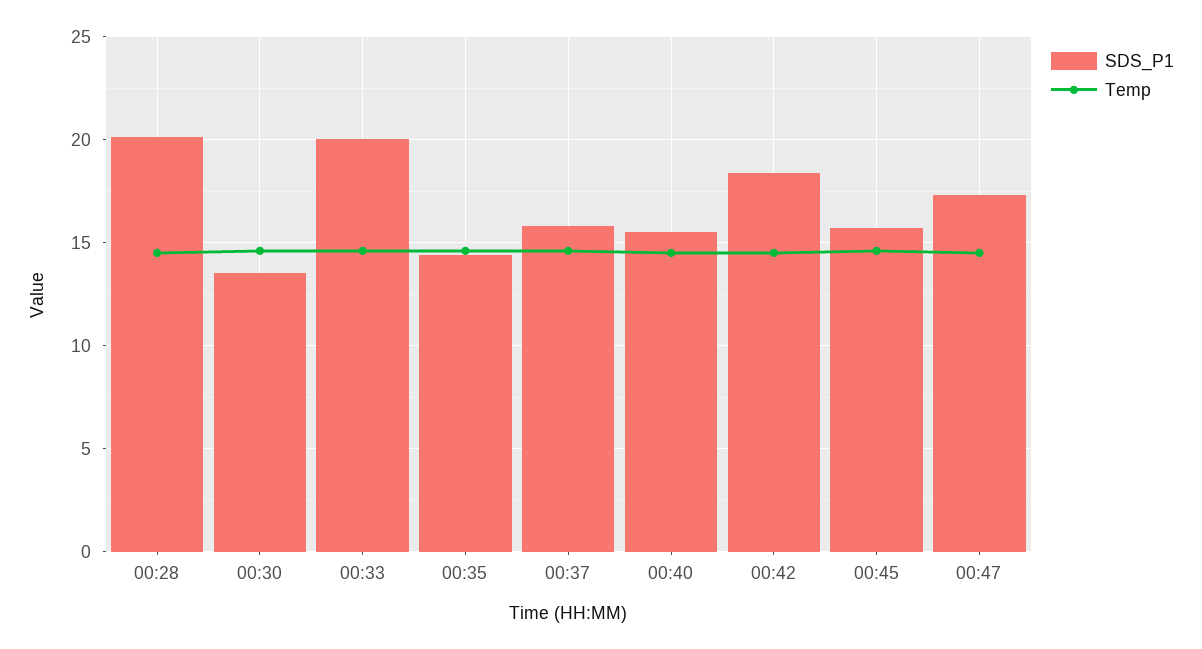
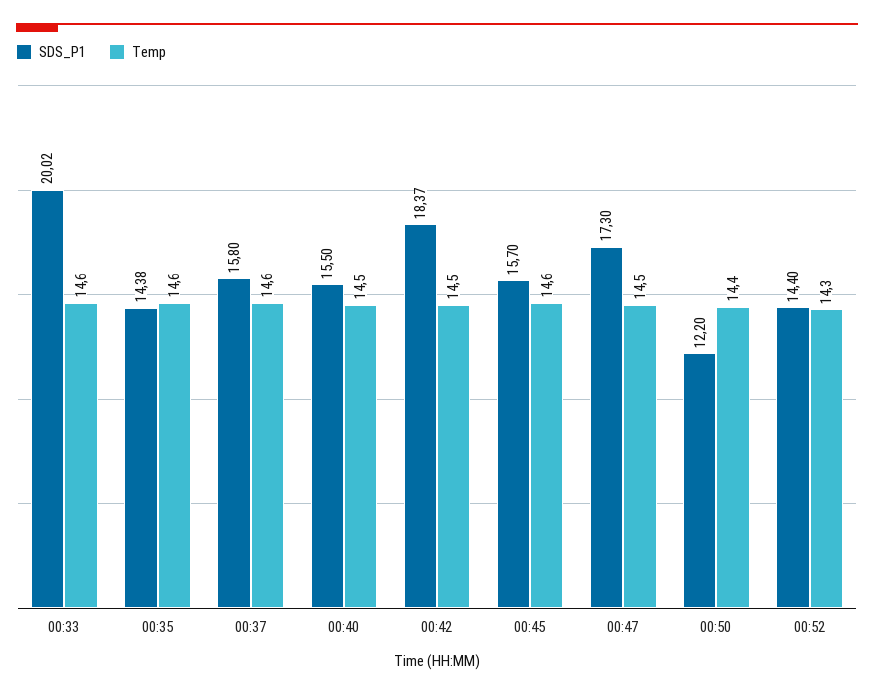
SDS_P1, 00:28: 20 -> none
Temp, 00:28: 14.5 -> none
SDS_P1, 00:30: 13.5 -> none
Temp, 00:30: 14.5 -> none
SDS_P1, 00:50: none -> 12.2
Temp, 00:50: none -> 14.4
SDS_P1, 00:52: none -> 14.4
Temp, 00:52: none -> 14.3

